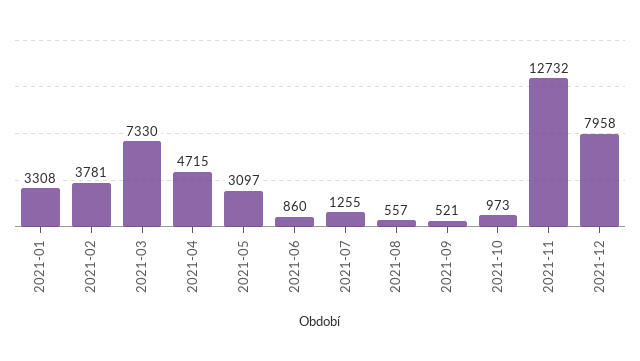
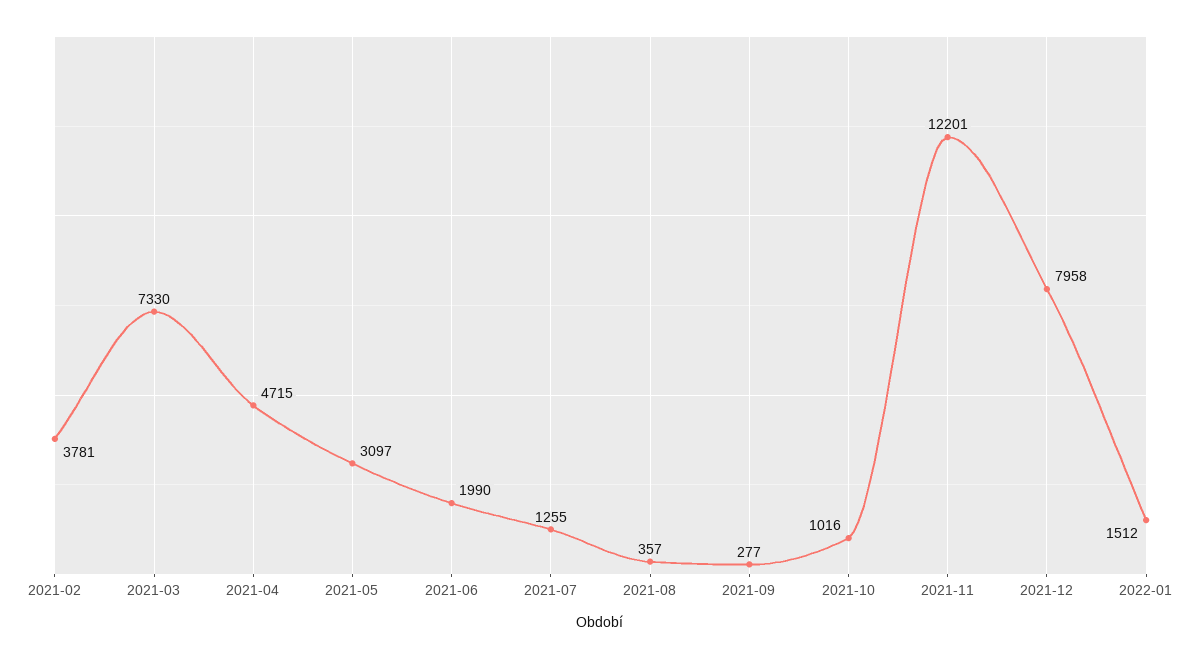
2021-01: 3308 -> none
2021-06: 860 -> 1990
2021-08: 557 -> 357
2021-09: 521 -> 277
2021-10: 973 -> 1016
2021-11: 12732 -> 12201
2022-01: none -> 1512

